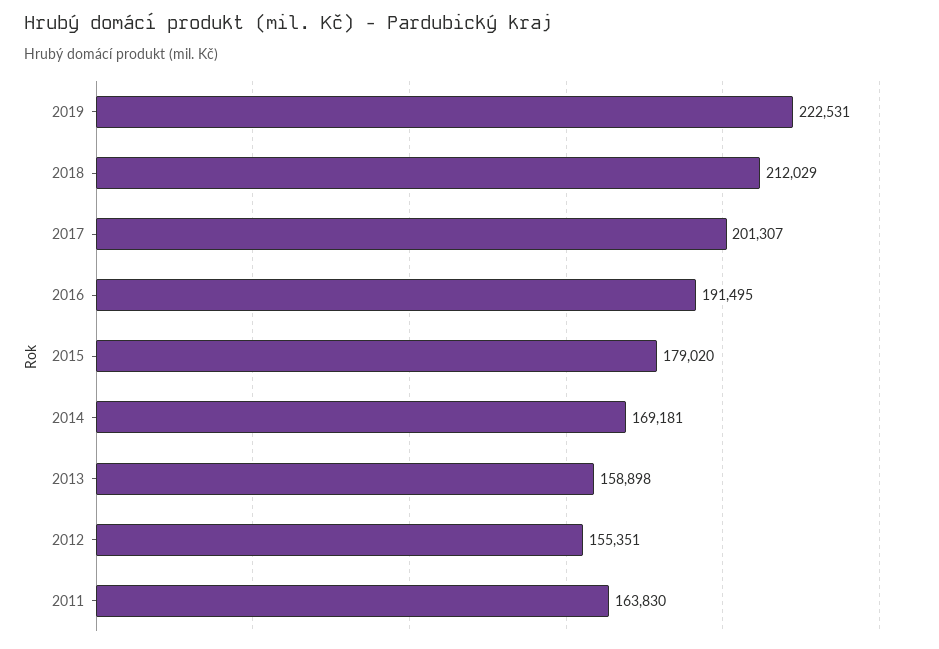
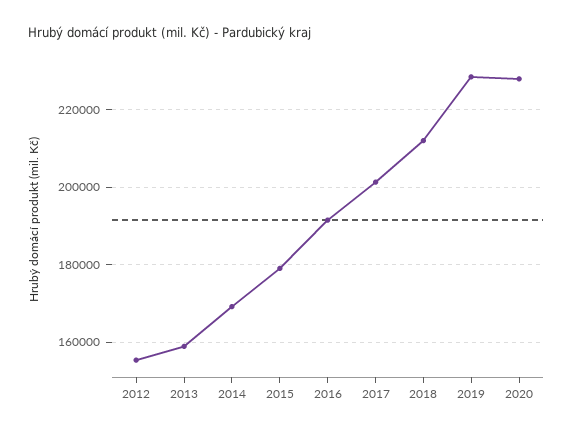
2019: 222531 -> 228000
2011: 163830 -> none
2020: none -> 228000

